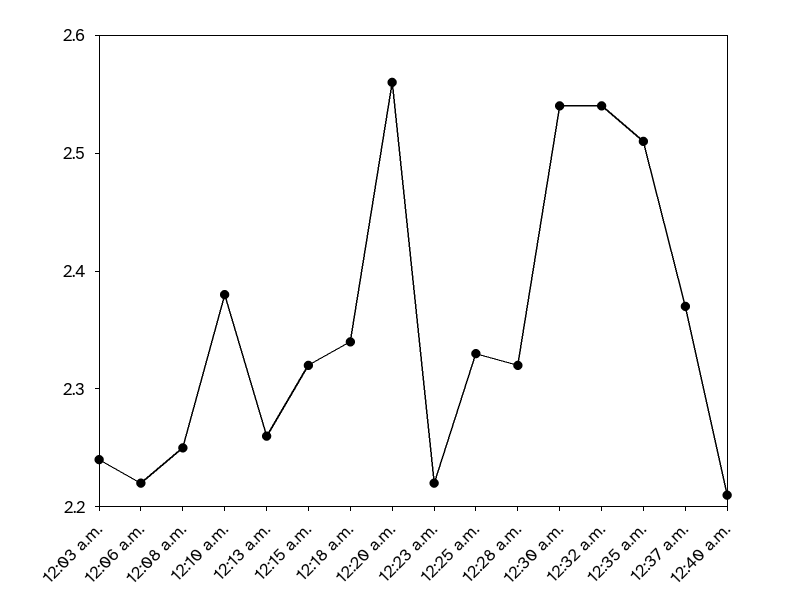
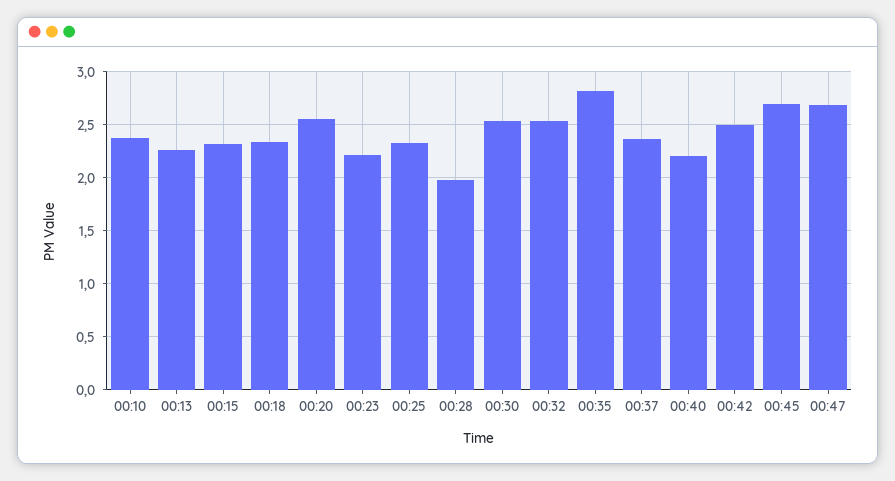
12:03 a.m.: 2.24 -> none
12:06 a.m.: 2.22 -> none
12:08 a.m.: 2.25 -> none
12:28 a.m.: 2.32 -> 2
12:35 a.m.: 2.51 -> 2.8
00:42: none -> 2.5
00:45: none -> 2.7
00:47: none -> 2.7

